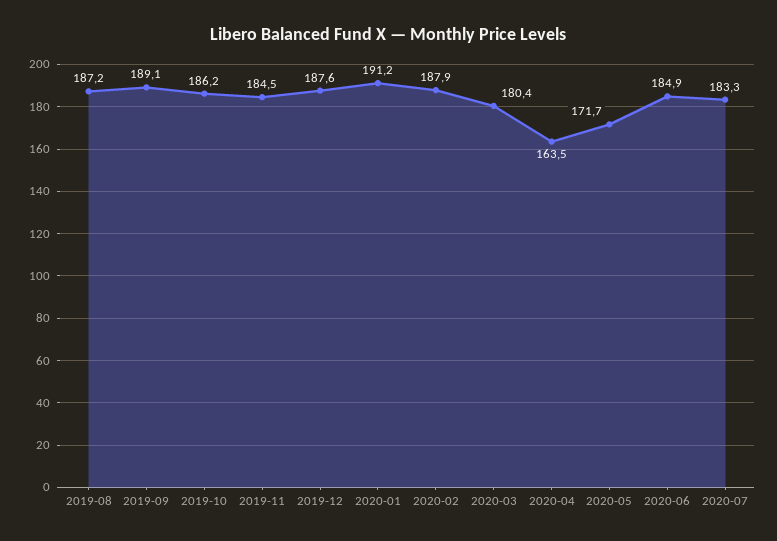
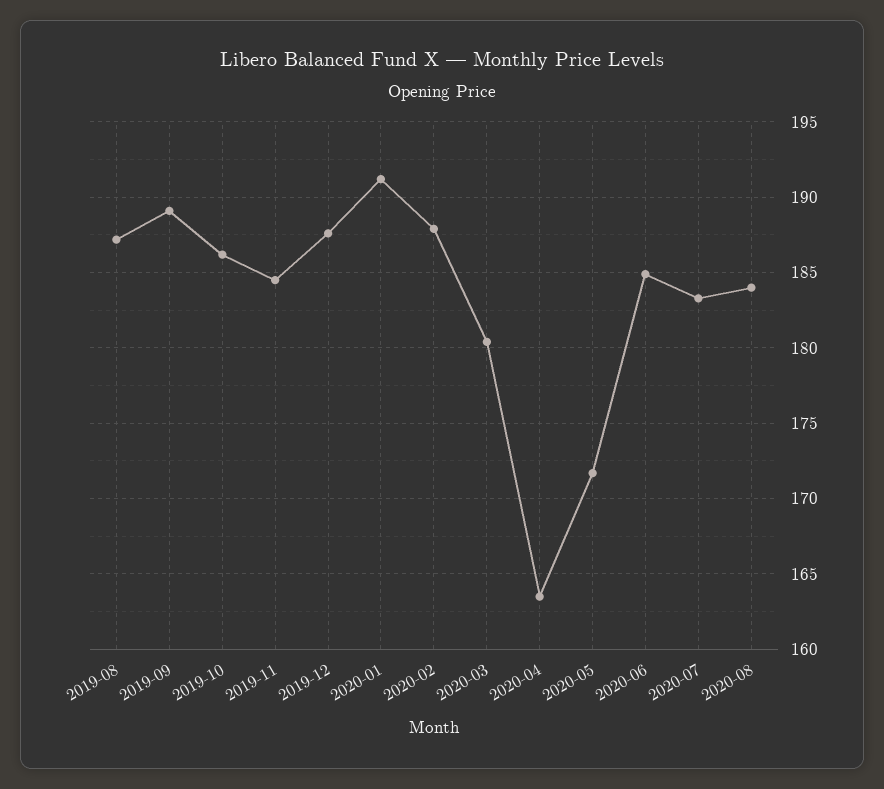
2020-08: none -> 184

